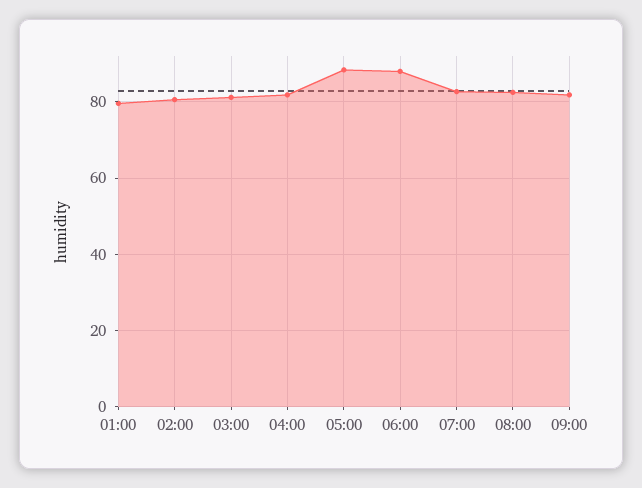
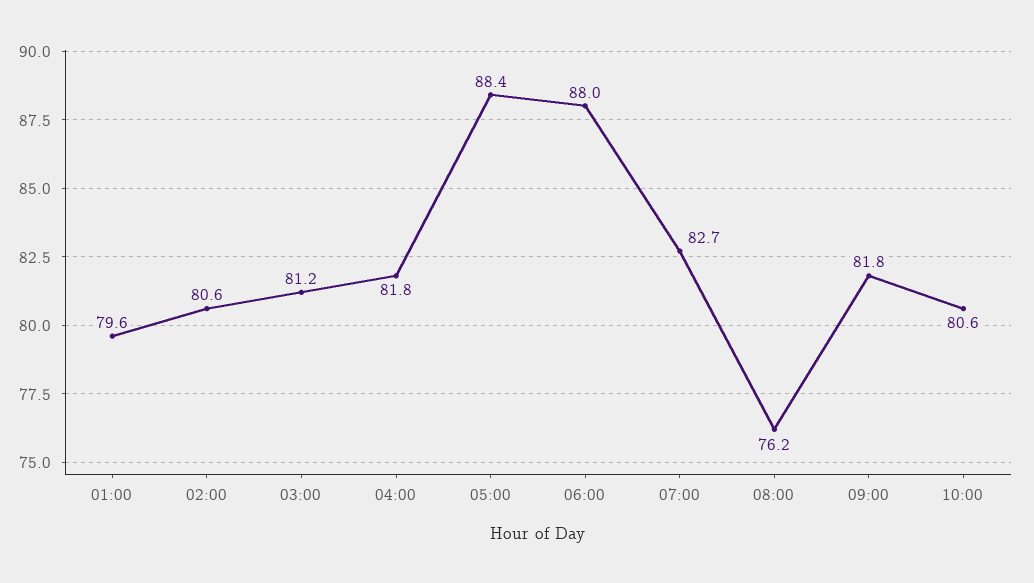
08:00: 82 -> 76.2
10:00: none -> 80.6

